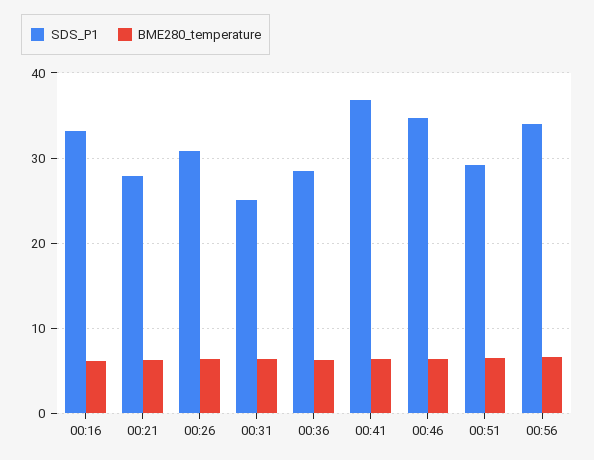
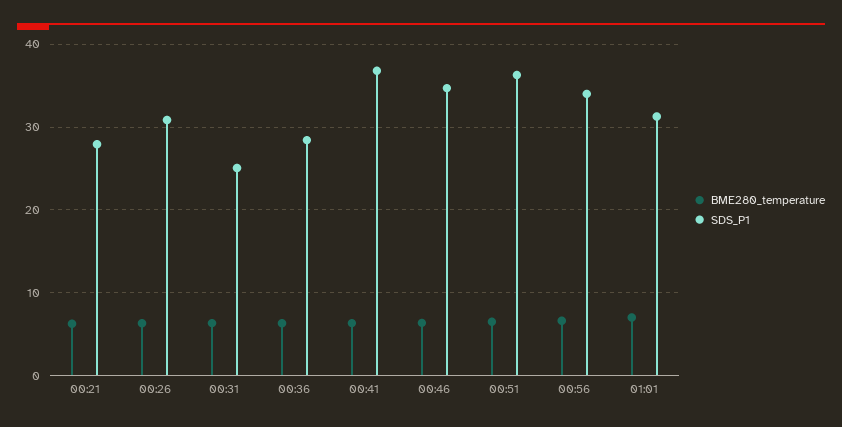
SDS_P1, 00:16: 33 -> none
BME280_temperature, 00:16: 6 -> none
SDS_P1, 00:51: 29 -> 36
BME280_temperature, 01:01: none -> 7
SDS_P1, 01:01: none -> 31

